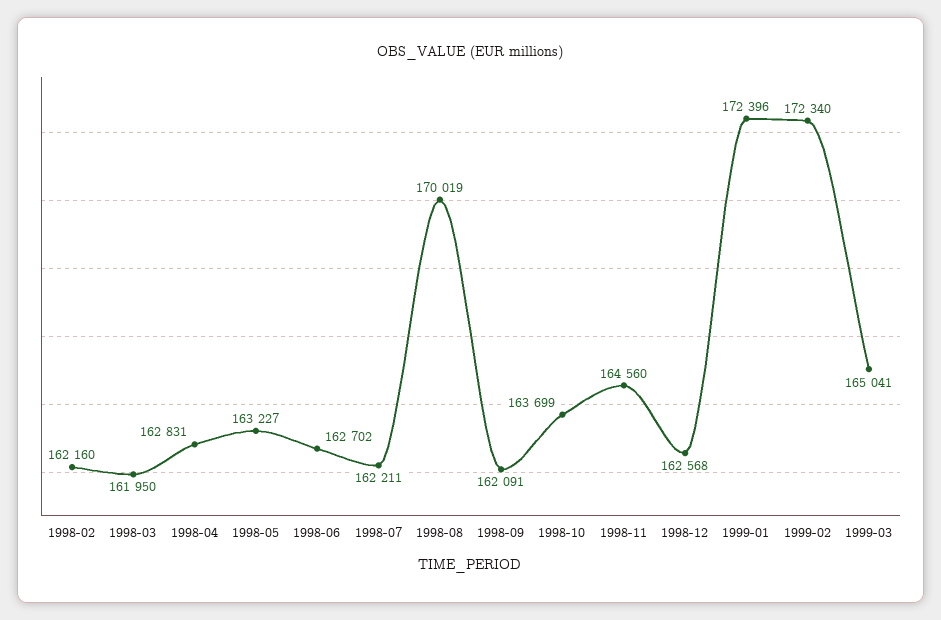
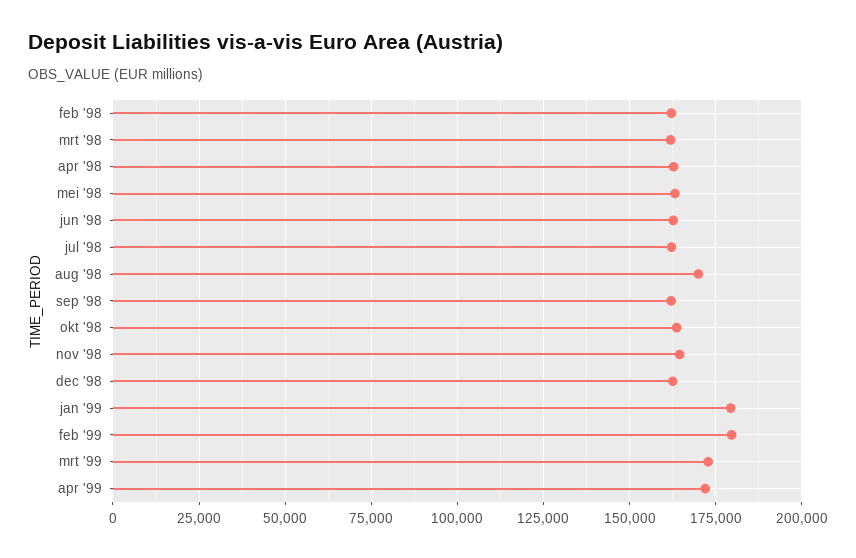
1999-01: 172396 -> 180000
1999-02: 172340 -> 180000
1999-03: 165041 -> 172500
apr '99: none -> 172500

